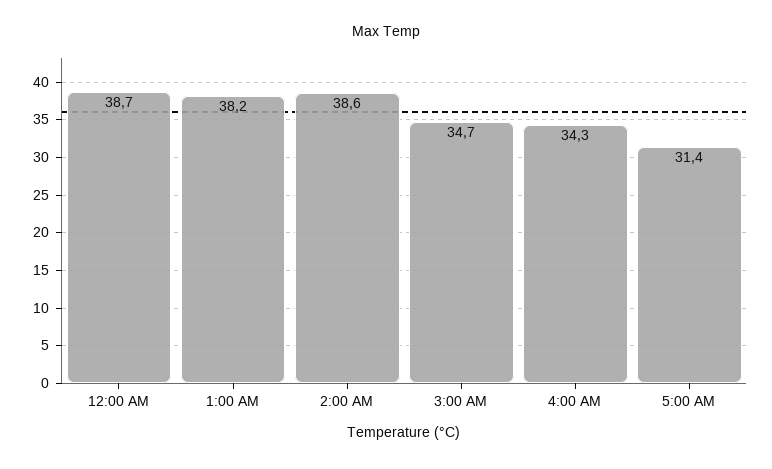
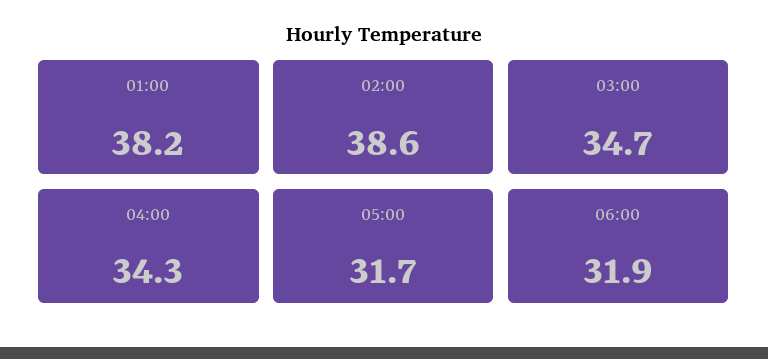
12:00 AM: 38.7 -> none
5:00 AM: 31.4 -> 31.7
06:00: none -> 31.9

